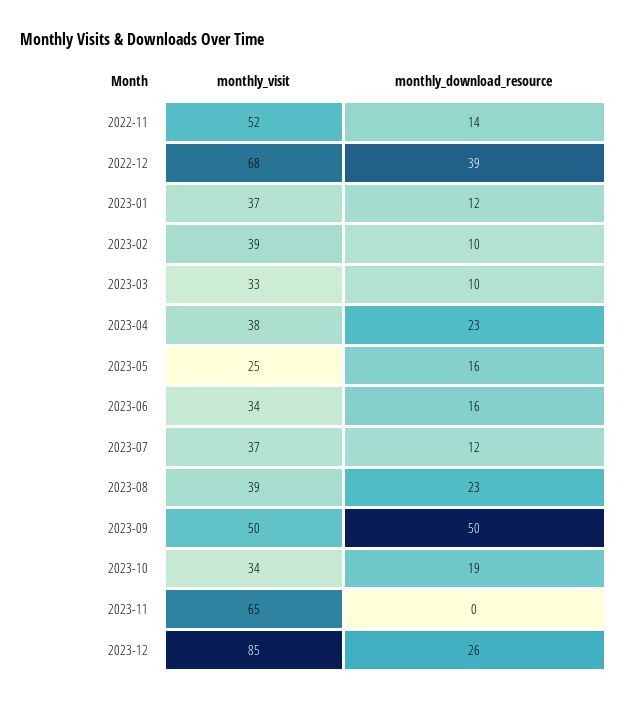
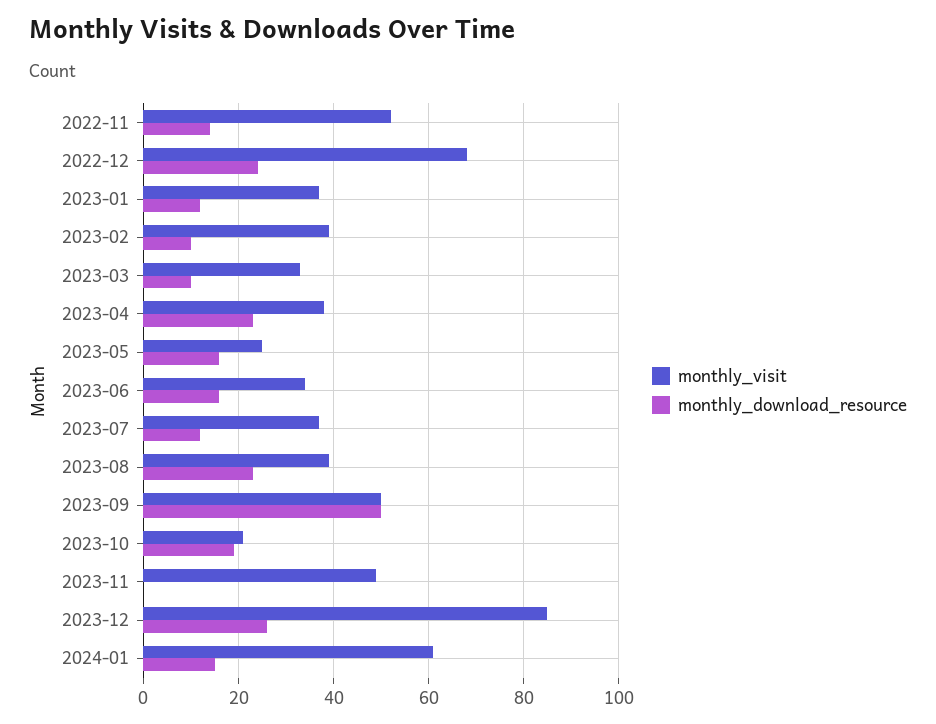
monthly_download_resource, 2022-12: 39 -> 25
monthly_visit, 2023-10: 34 -> 20
monthly_visit, 2023-11: 65 -> 50
monthly_visit, 2024-01: none -> 60
monthly_download_resource, 2024-01: none -> 15

